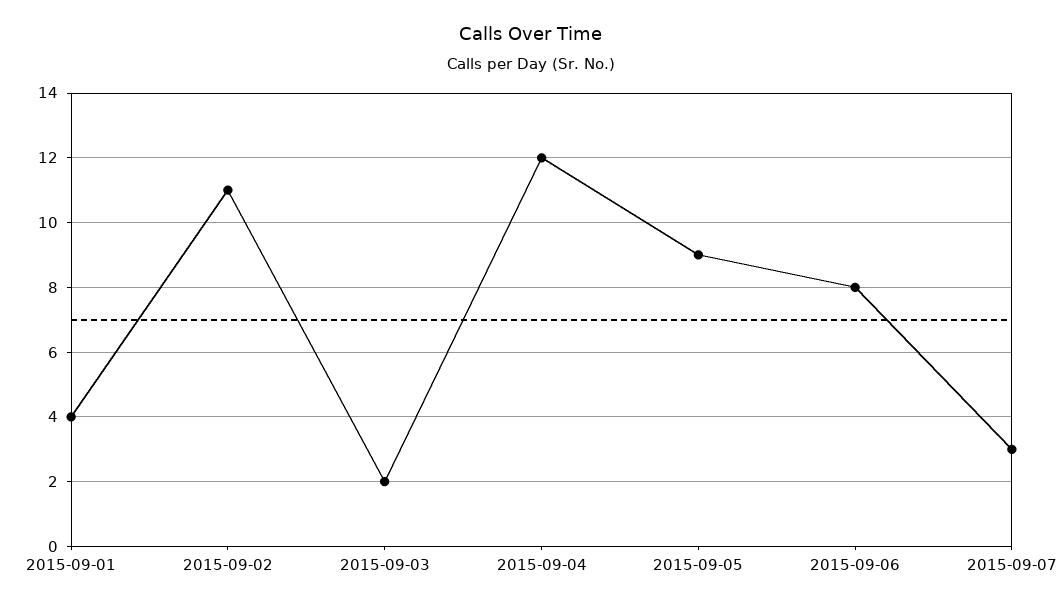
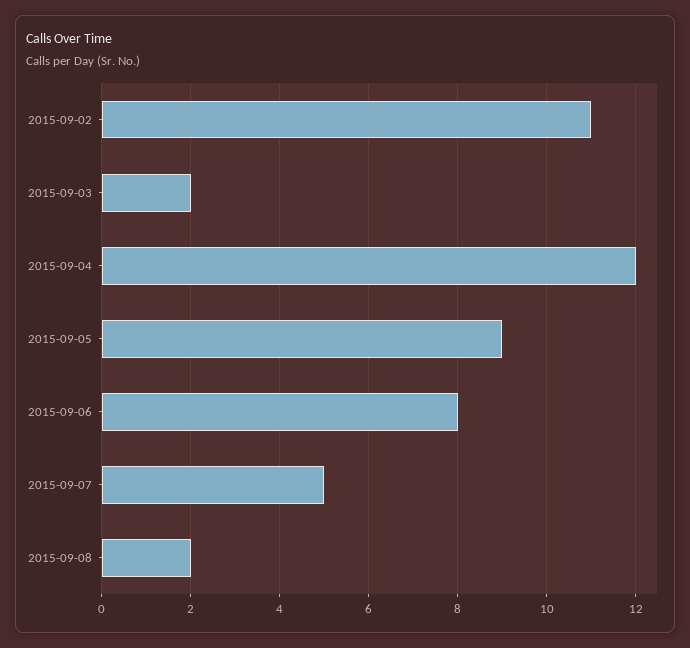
2015-09-01: 4 -> none
2015-09-07: 3 -> 5
2015-09-08: none -> 2

